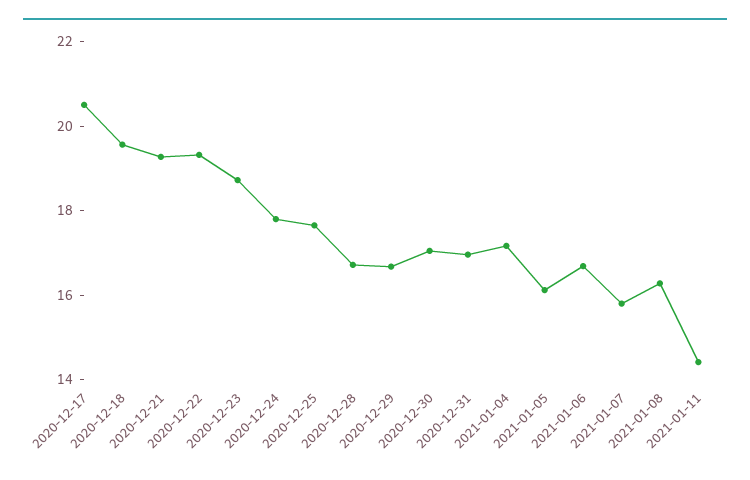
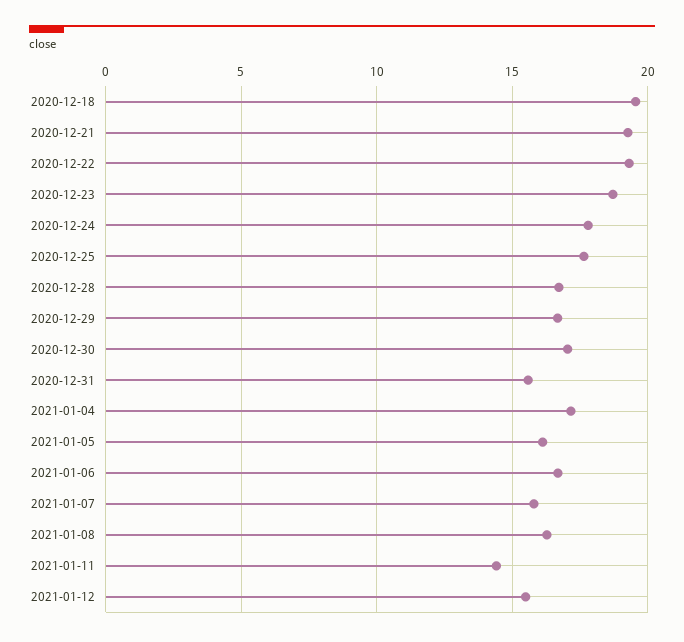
2020-12-17: 20.5 -> none
2020-12-31: 17 -> 15.5
2021-01-12: none -> 15.5

